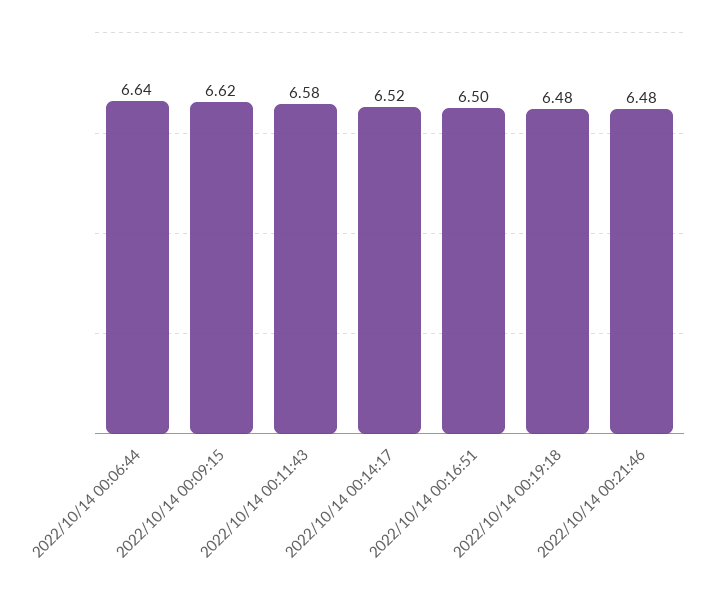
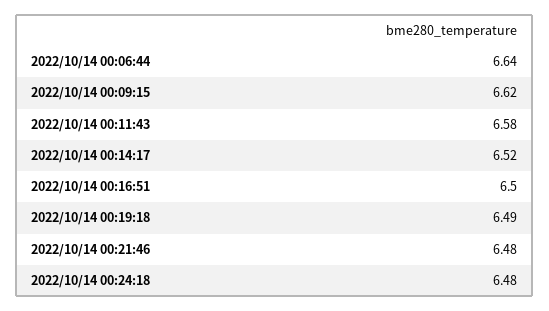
2022/10/14 00:19:18: 6.48 -> 6.49
2022/10/14 00:24:18: none -> 6.48

